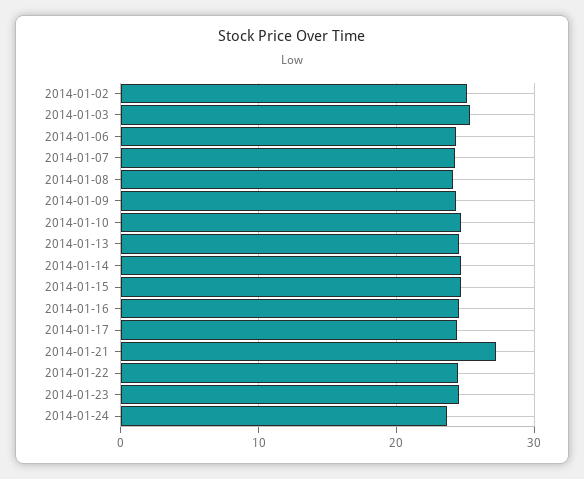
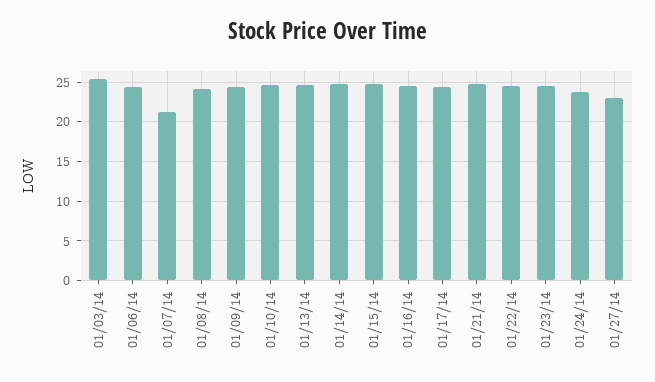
2014-01-02: 25 -> none
2014-01-07: 24 -> 21
2014-01-21: 27 -> 25
01/27/14: none -> 23

